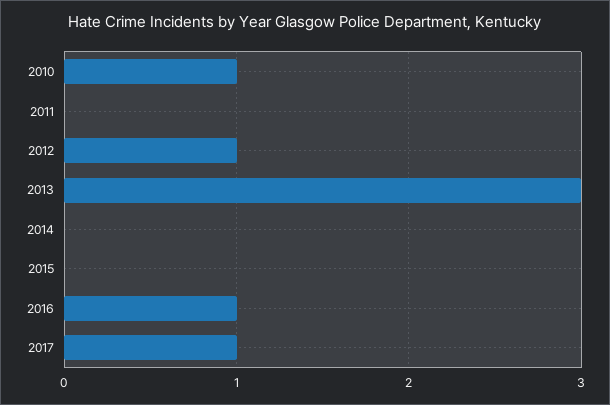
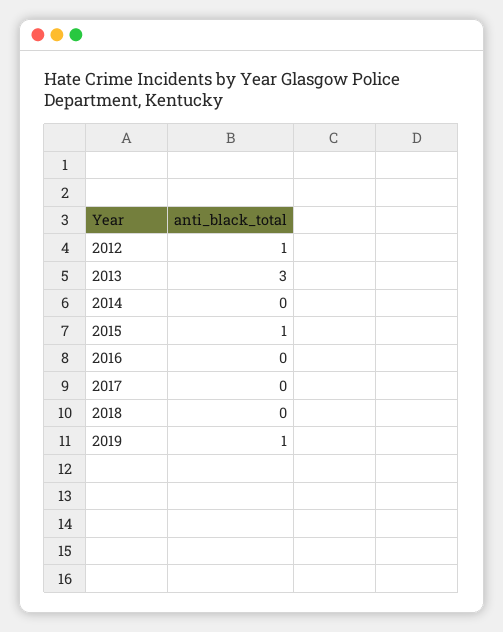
2010: 1 -> none
2011: 0 -> none
2015: 0 -> 1
2016: 1 -> 0
2017: 1 -> 0
2018: none -> 0
2019: none -> 1

